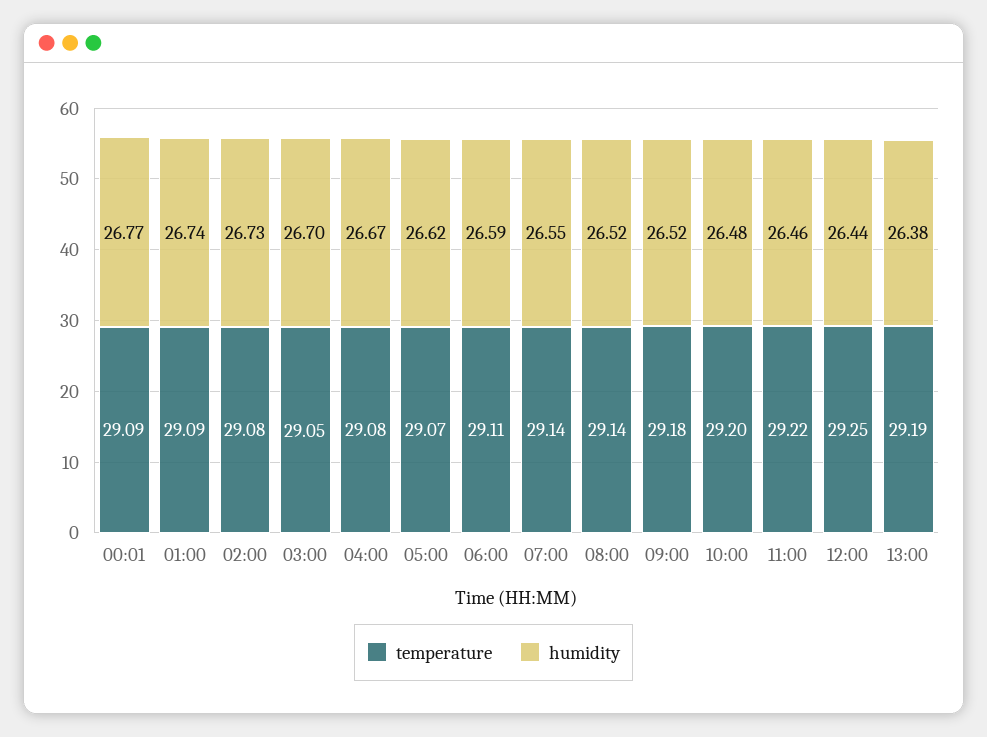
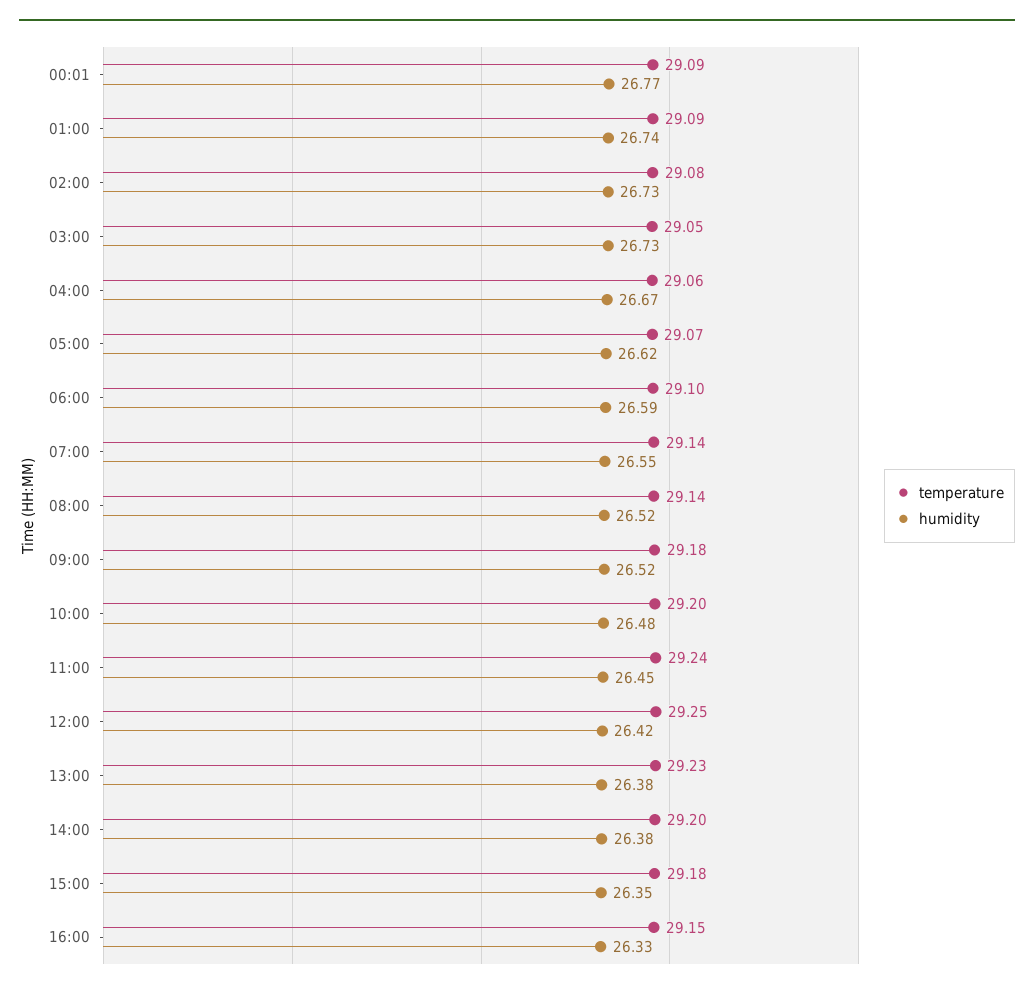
humidity, 03:00: 26.7 -> 26.73
temperature, 04:00: 29.08 -> 29.06
temperature, 06:00: 29.11 -> 29.1
temperature, 11:00: 29.22 -> 29.24
humidity, 11:00: 26.46 -> 26.45
humidity, 12:00: 26.44 -> 26.42
temperature, 13:00: 29.19 -> 29.23
temperature, 14:00: none -> 29.2
humidity, 14:00: none -> 26.38
temperature, 15:00: none -> 29.18
humidity, 15:00: none -> 26.35
temperature, 16:00: none -> 29.15
humidity, 16:00: none -> 26.33

